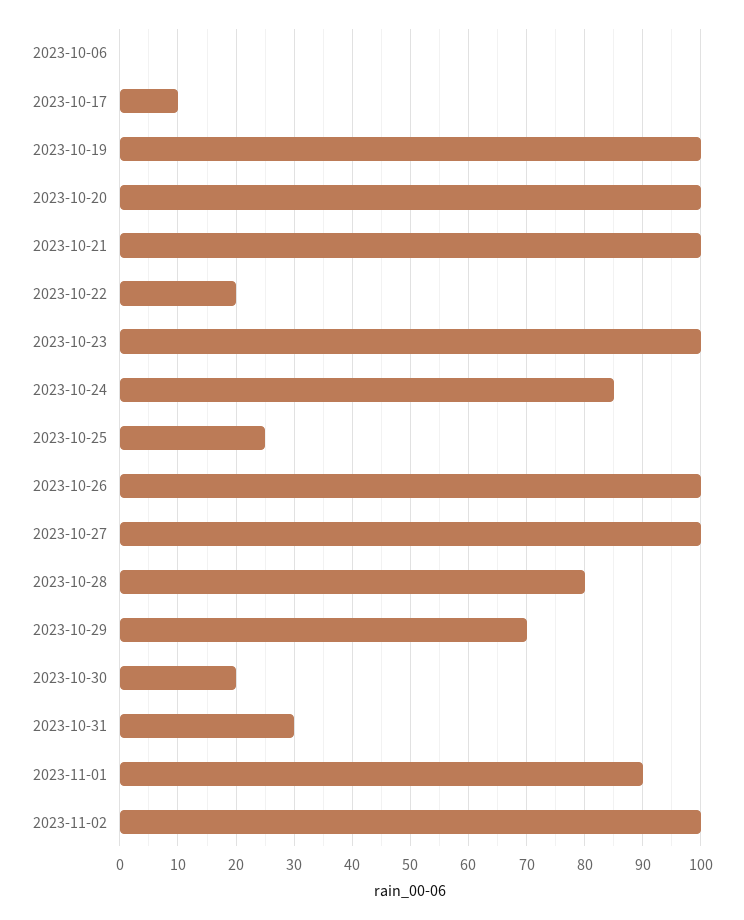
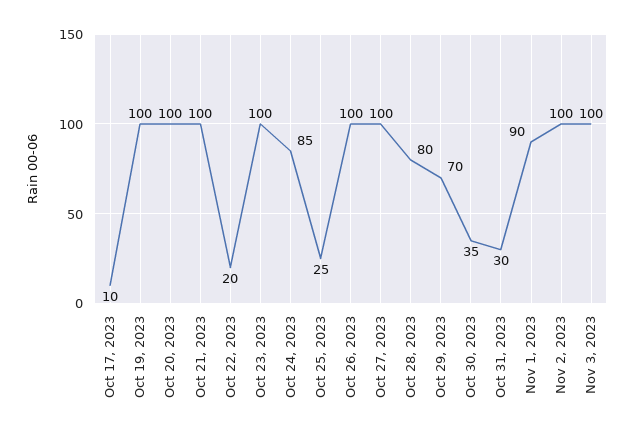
2023-10-06: 0 -> none
2023-10-30: 20 -> 35
Nov 3, 2023: none -> 100

